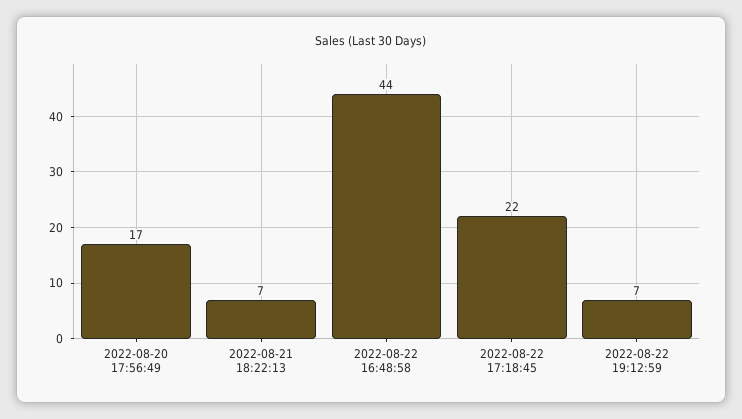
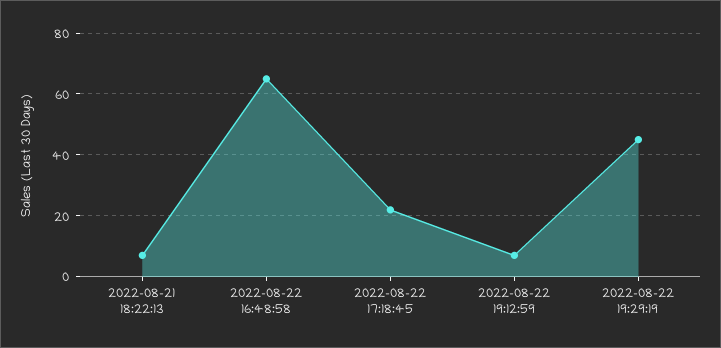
2022-08-20 17:56:49: 17 -> none
2022-08-22 16:48:58: 44 -> 65
2022-08-22 19:29:19: none -> 45

